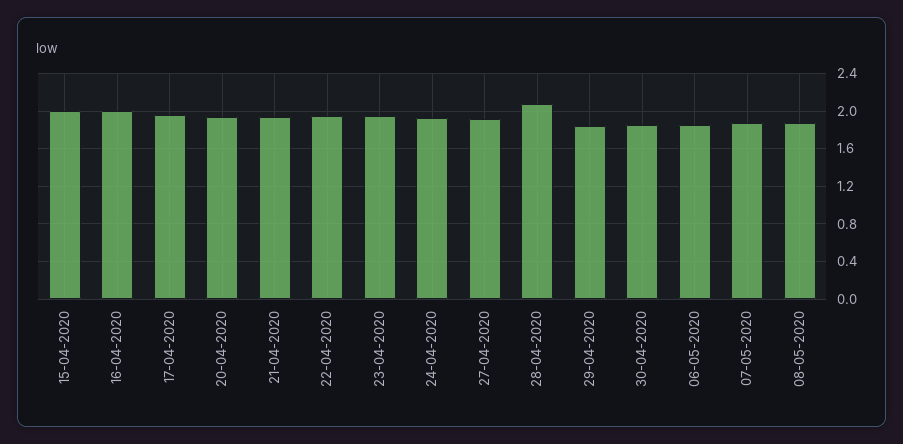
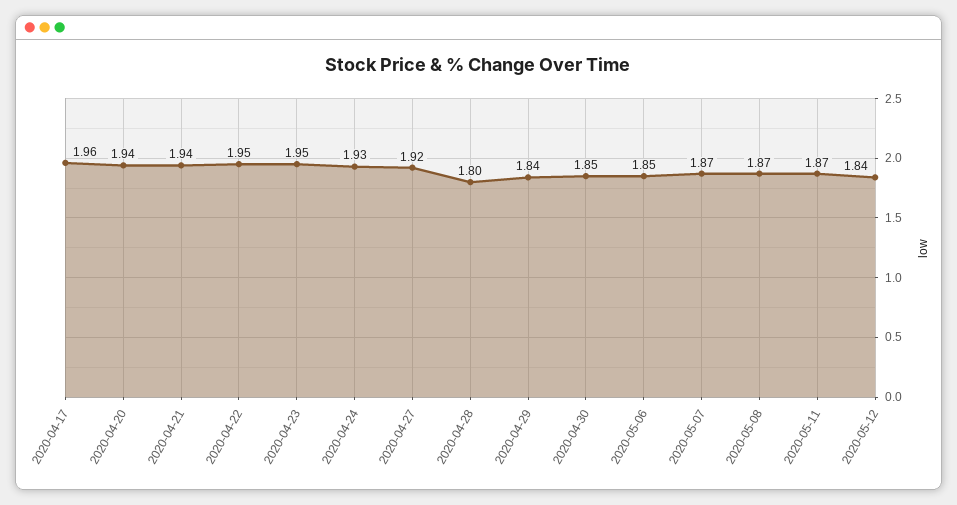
15-04-2020: 2 -> none
16-04-2020: 2 -> none
28-04-2020: 2.1 -> 1.8
2020-05-11: none -> 1.87
2020-05-12: none -> 1.84

